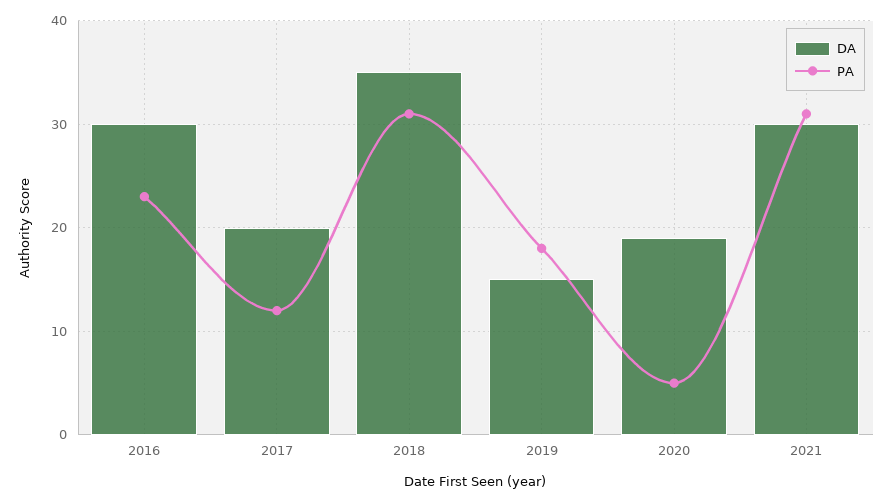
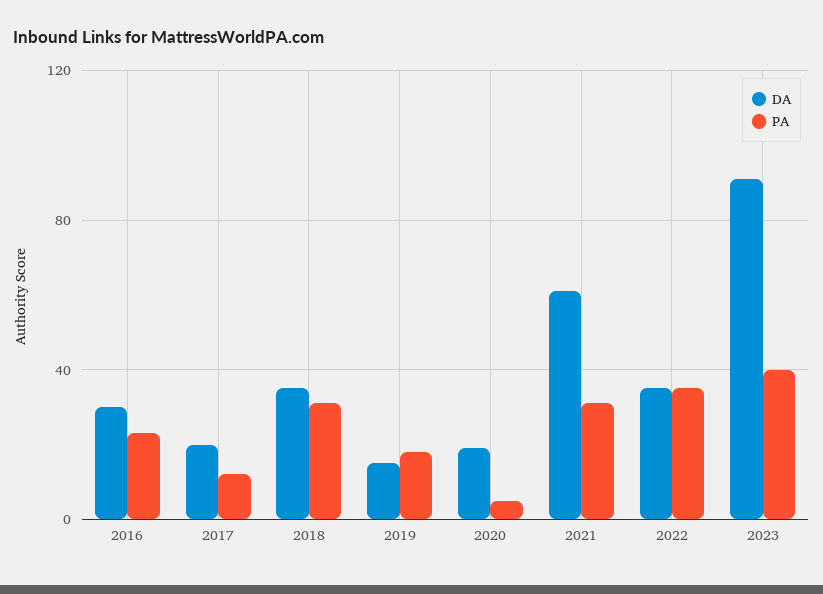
DA, 2021: 30 -> 60
DA, 2022: none -> 35
PA, 2022: none -> 35
DA, 2023: none -> 90
PA, 2023: none -> 40

